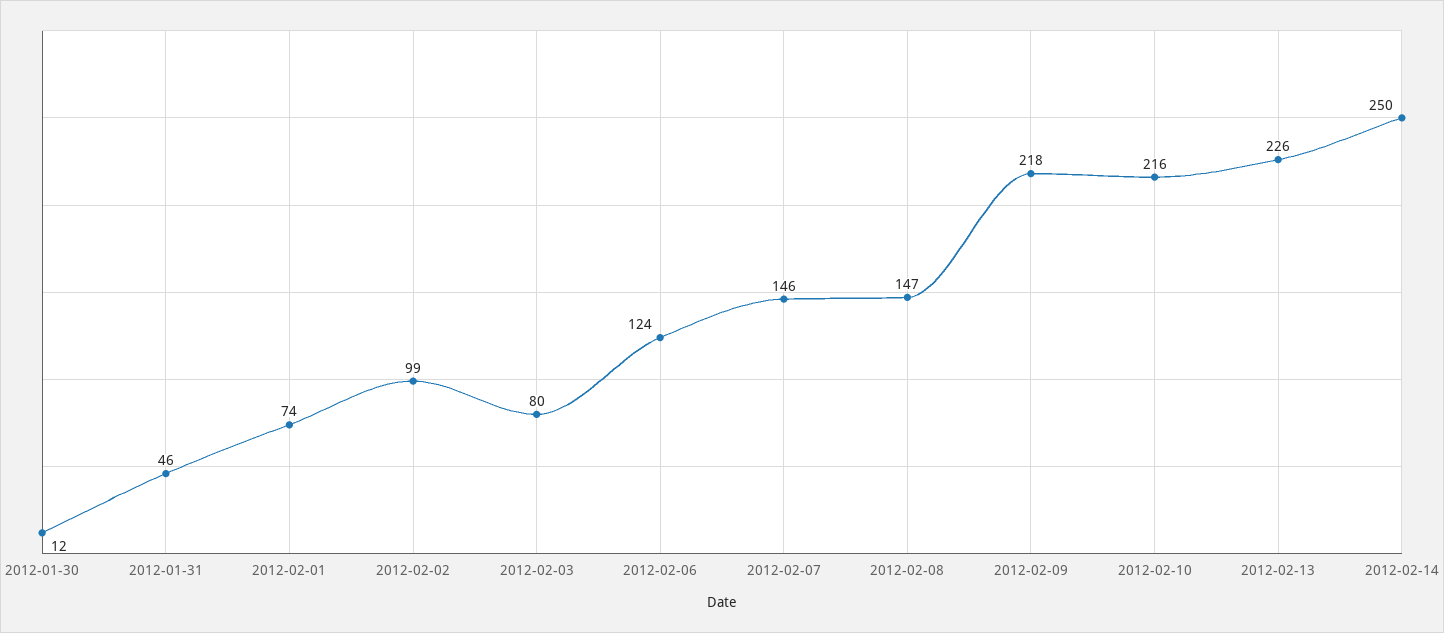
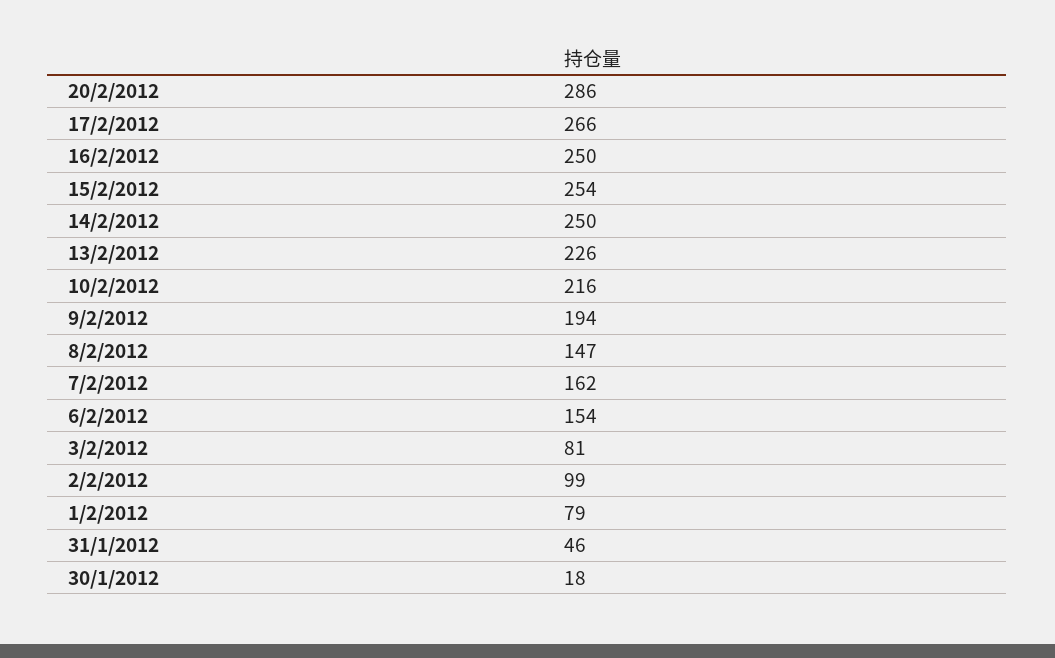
2012-01-30: 12 -> 18
2012-02-01: 74 -> 79
2012-02-03: 80 -> 81
2012-02-06: 124 -> 154
2012-02-07: 146 -> 162
2012-02-09: 218 -> 194
20/2/2012: none -> 286
17/2/2012: none -> 266
16/2/2012: none -> 250
15/2/2012: none -> 254

